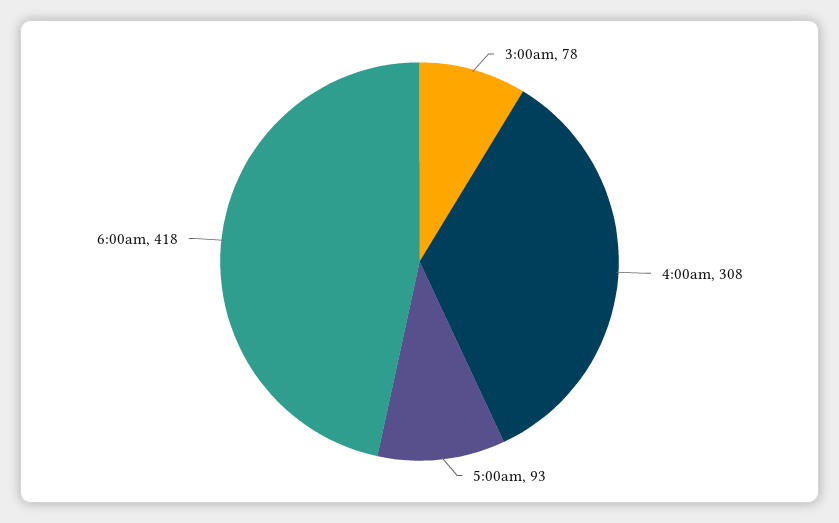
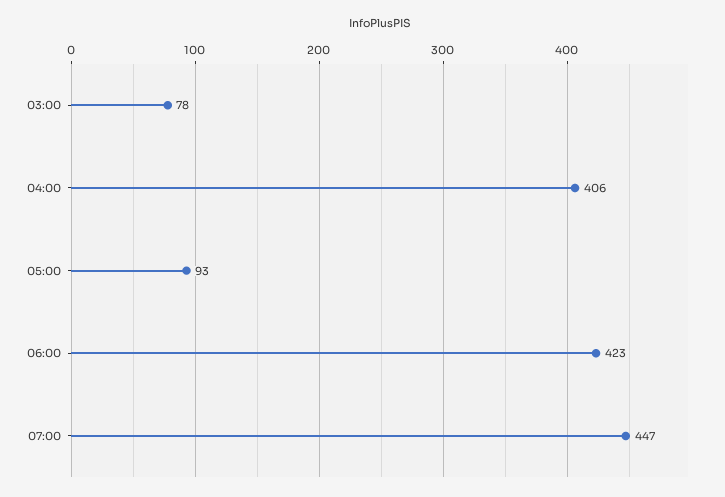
4:00am: 308 -> 406
6:00am: 418 -> 423
07:00: none -> 447

